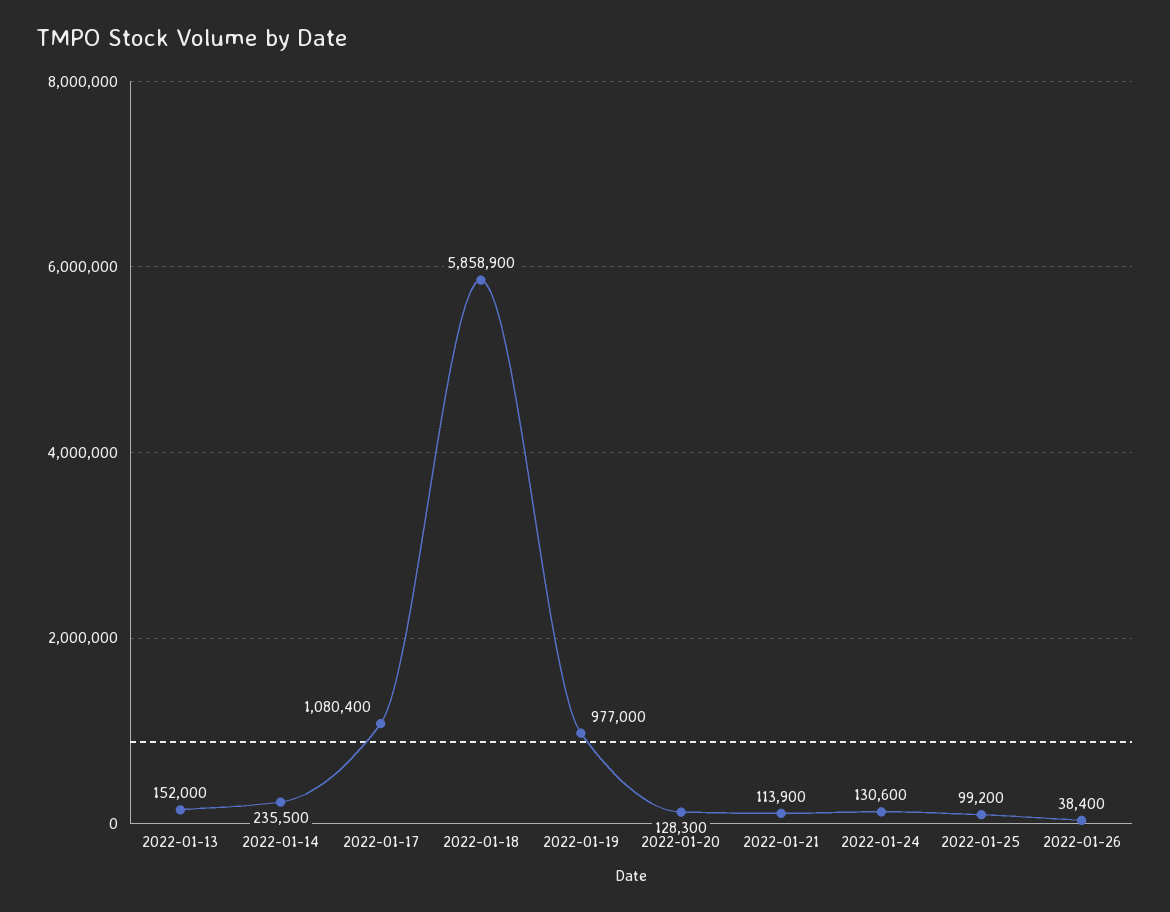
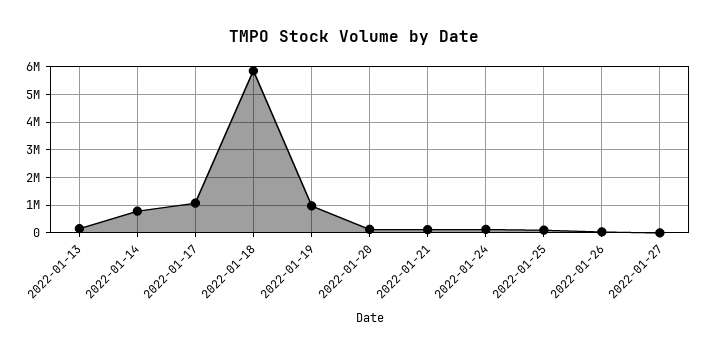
2022-01-14: 235500 -> 750000
2022-01-27: none -> 0

